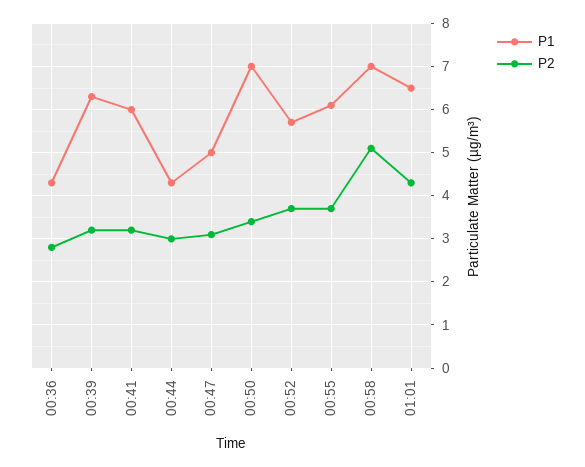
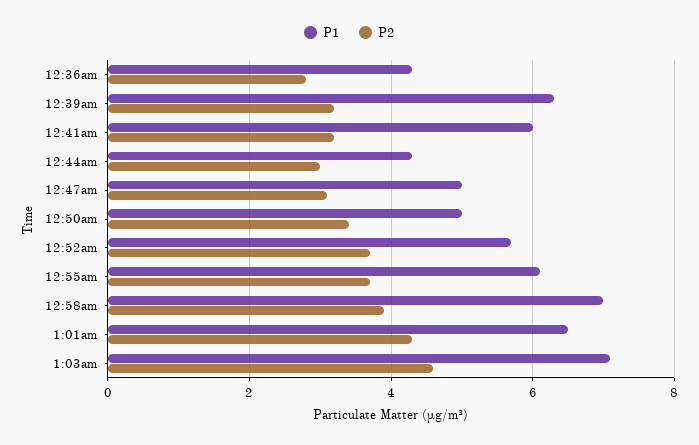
P1, 00:50: 7 -> 5
P2, 00:58: 5 -> 4
P1, 1:03am: none -> 7
P2, 1:03am: none -> 4.5

